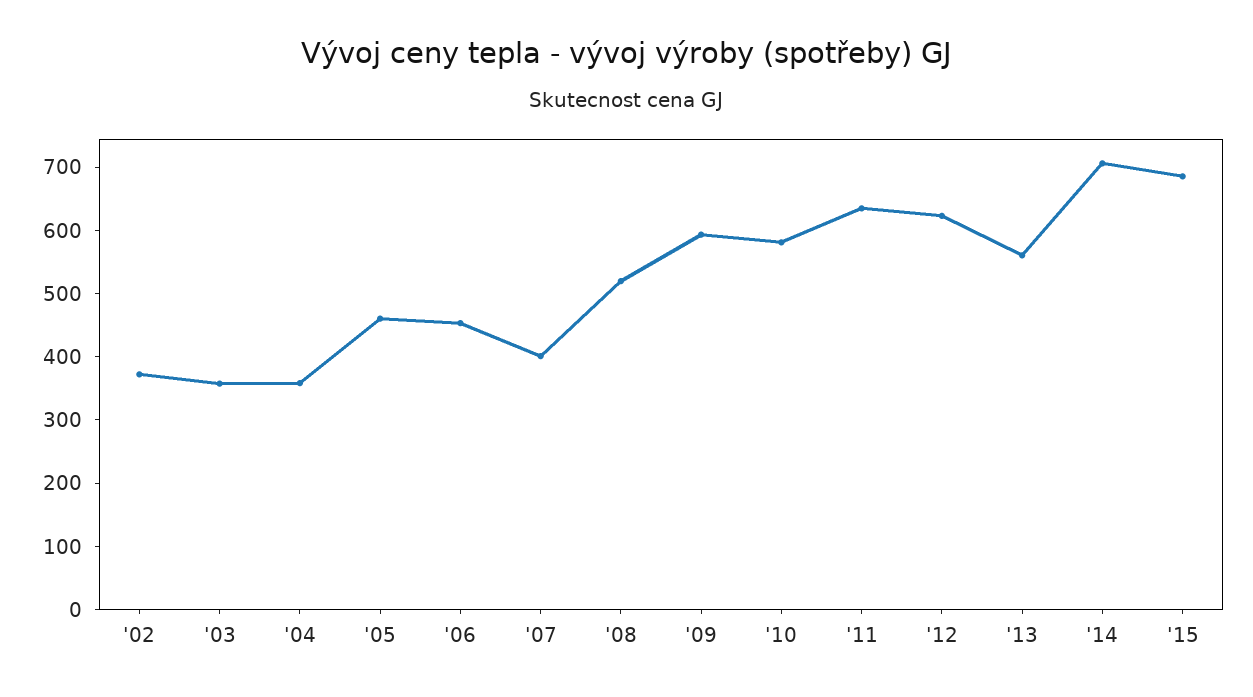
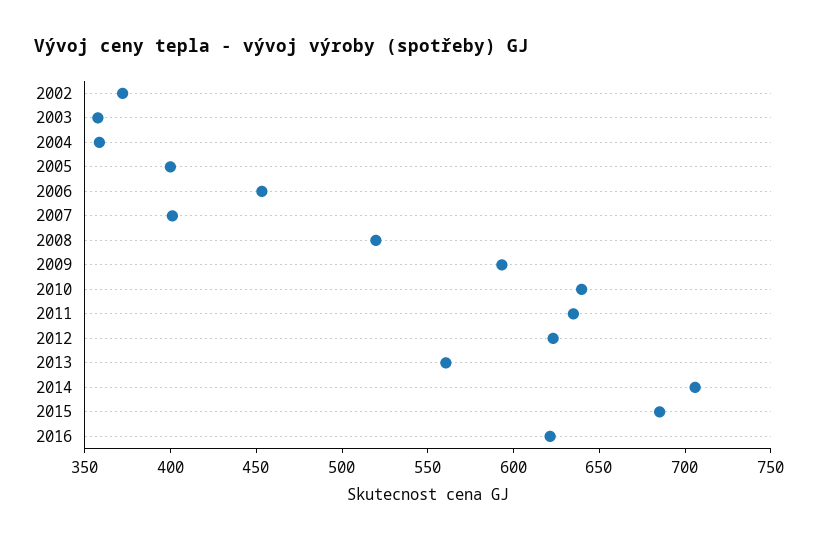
'05: 460 -> 400
'10: 580 -> 640
2016: none -> 620

